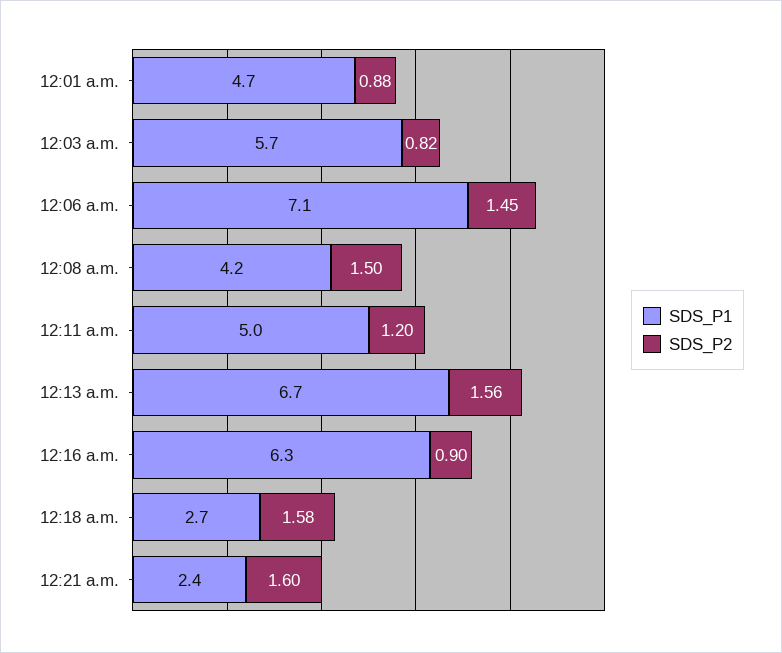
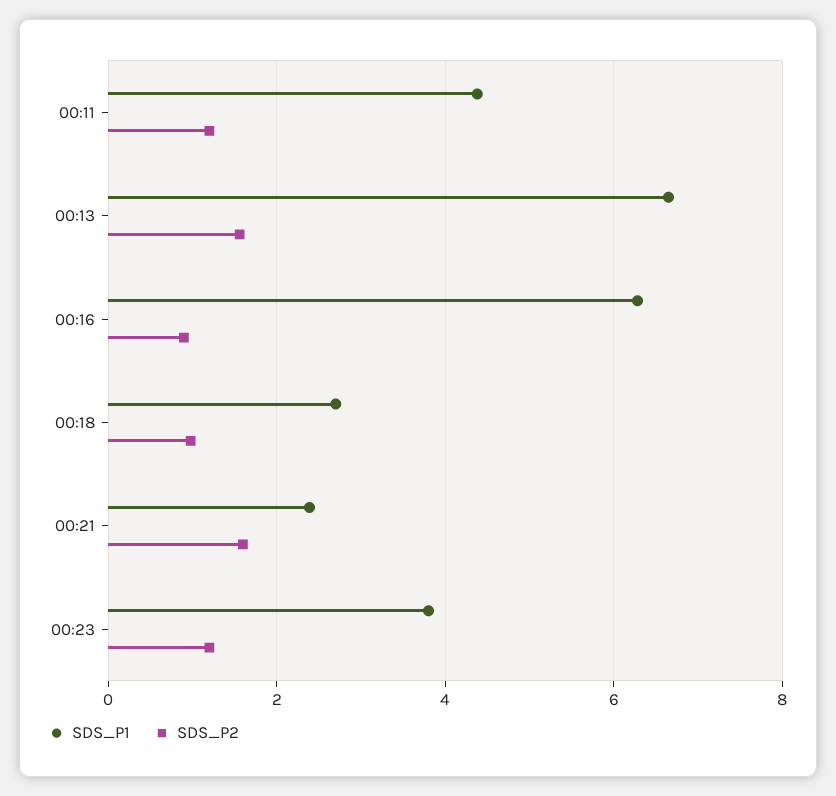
SDS_P1, 12:01 a.m.: 4.7 -> none
SDS_P2, 12:01 a.m.: 0.88 -> none
SDS_P1, 12:03 a.m.: 5.7 -> none
SDS_P2, 12:03 a.m.: 0.82 -> none
SDS_P1, 12:06 a.m.: 7.1 -> none
SDS_P2, 12:06 a.m.: 1.45 -> none
SDS_P1, 12:08 a.m.: 4.2 -> none
SDS_P2, 12:08 a.m.: 1.5 -> none
SDS_P1, 12:11 a.m.: 5 -> 4.4
SDS_P2, 12:18 a.m.: 1.58 -> 1
SDS_P1, 00:23: none -> 3.8
SDS_P2, 00:23: none -> 1.2

